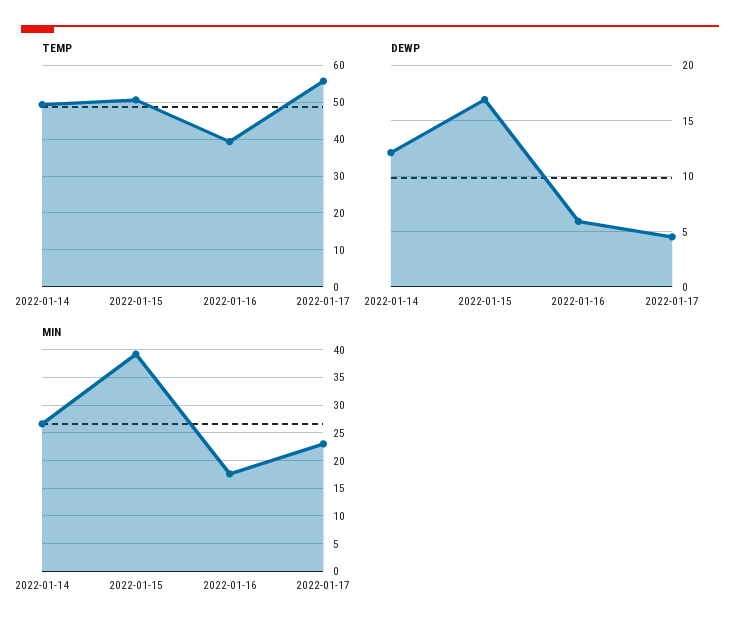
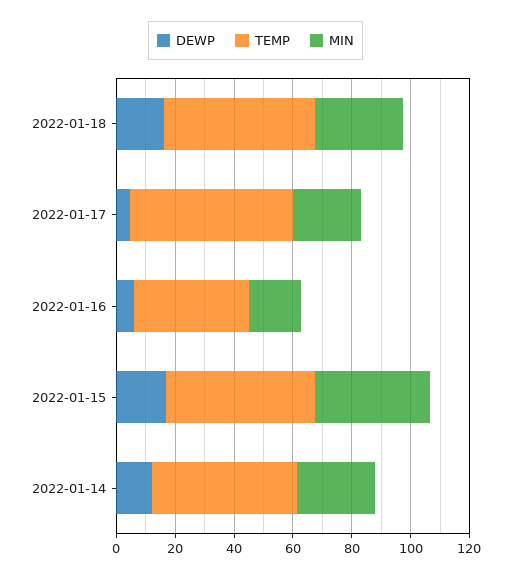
DEWP, 2022-01-18: none -> 15
TEMP, 2022-01-18: none -> 50
MIN, 2022-01-18: none -> 30

